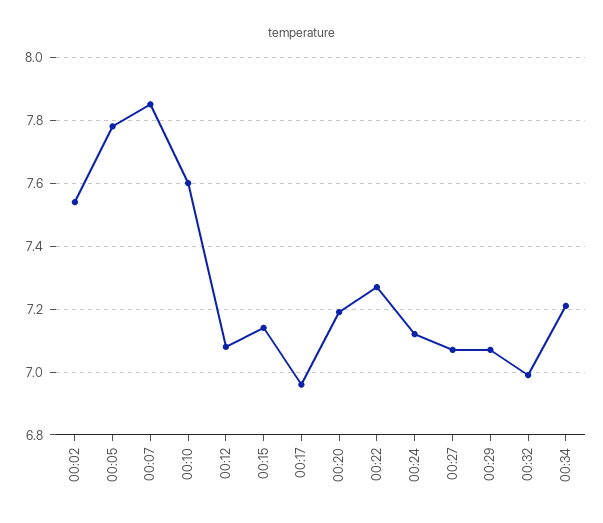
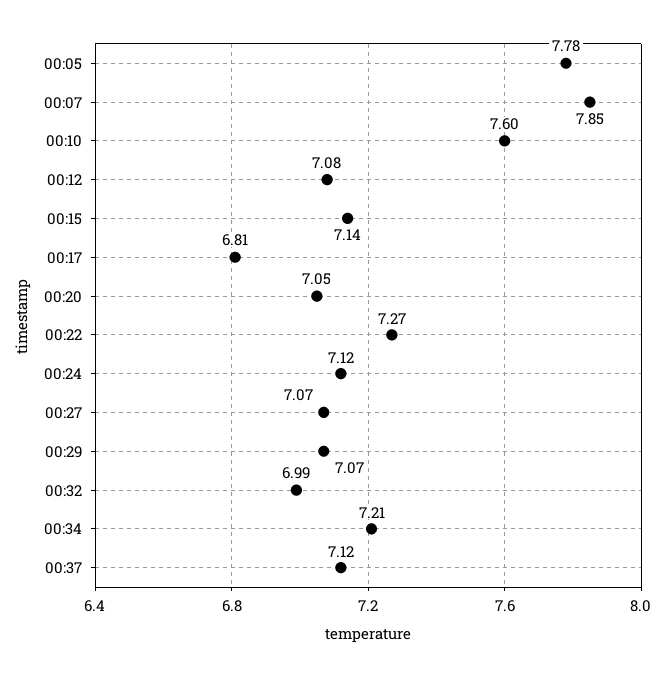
00:02: 7.55 -> none
00:17: 6.95 -> 6.81
00:20: 7.2 -> 7.05
00:37: none -> 7.12

